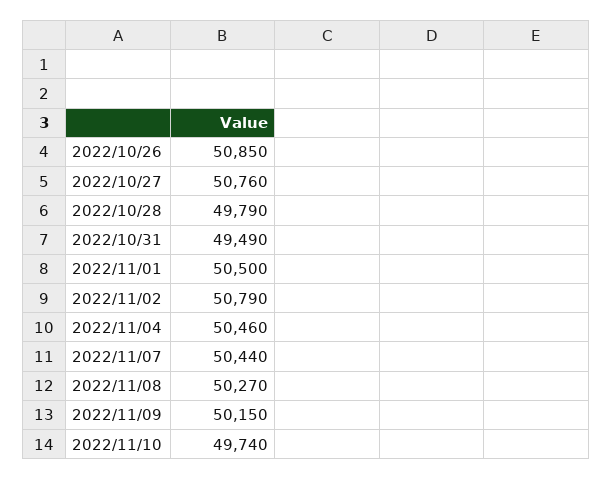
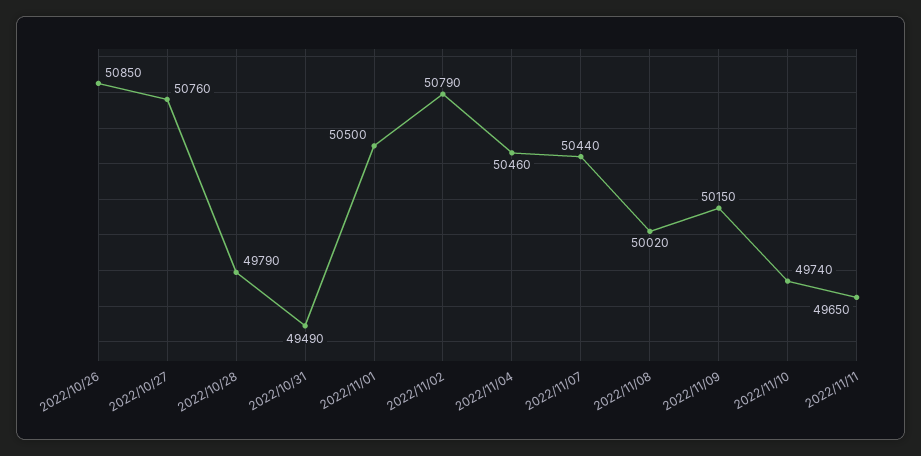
2022/11/08: 50270 -> 50020
2022/11/11: none -> 49650

